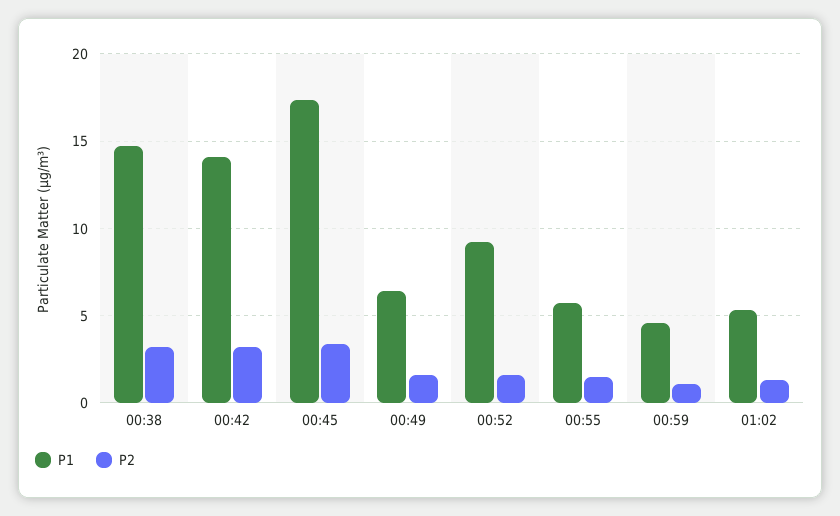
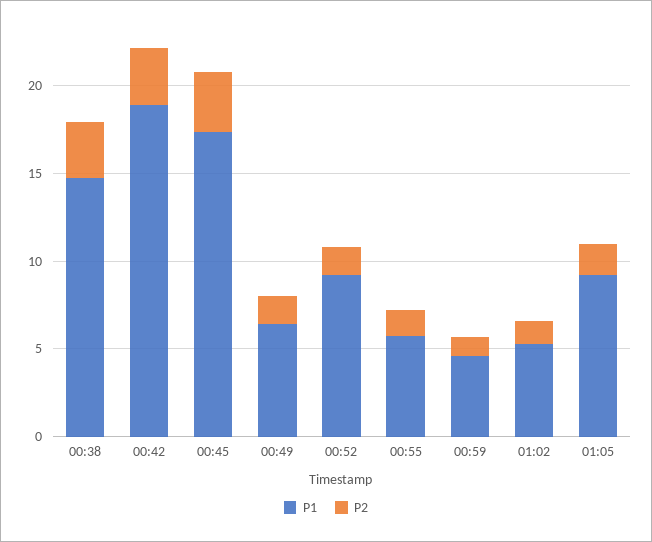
P1, 00:42: 14 -> 19
P1, 01:05: none -> 9
P2, 01:05: none -> 2

